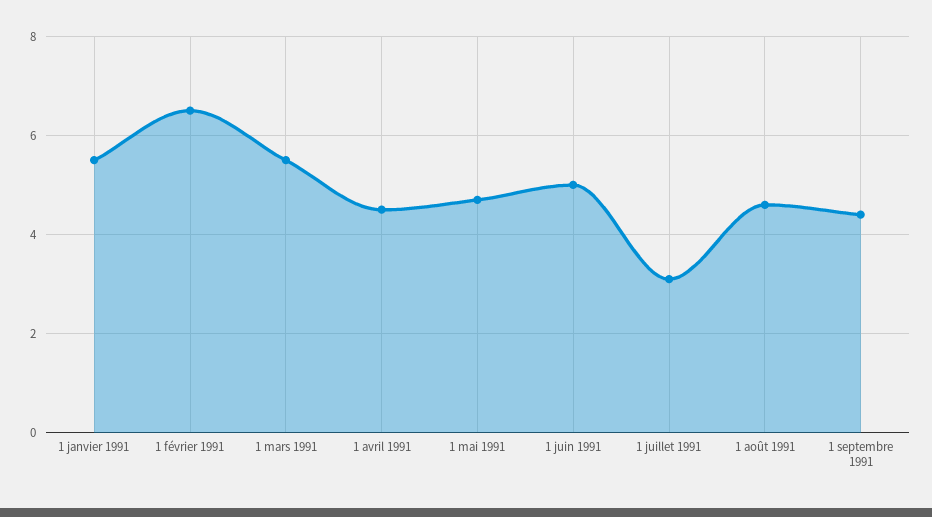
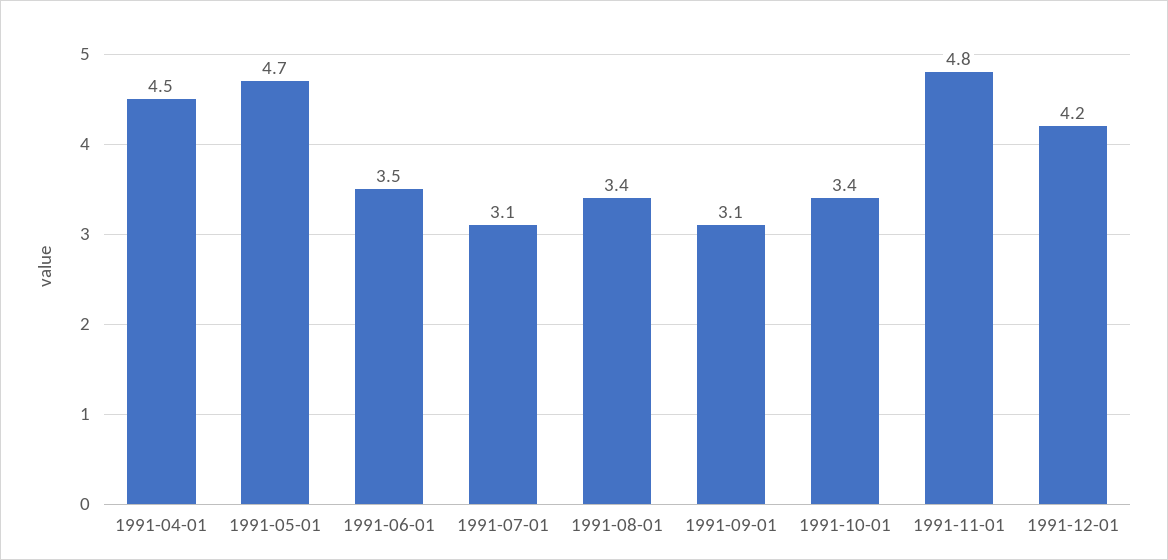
1 janvier 1991: 5.5 -> none
1 février 1991: 6.5 -> none
1 mars 1991: 5.5 -> none
1 juin 1991: 5 -> 3.5
1 août 1991: 4.5 -> 3.4
1 septembre 1991: 4.5 -> 3.1
1991-10-01: none -> 3.4
1991-11-01: none -> 4.8
1991-12-01: none -> 4.2

